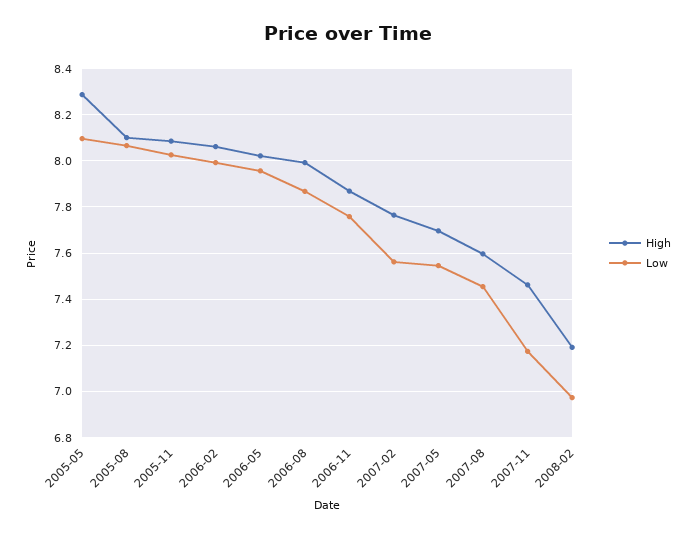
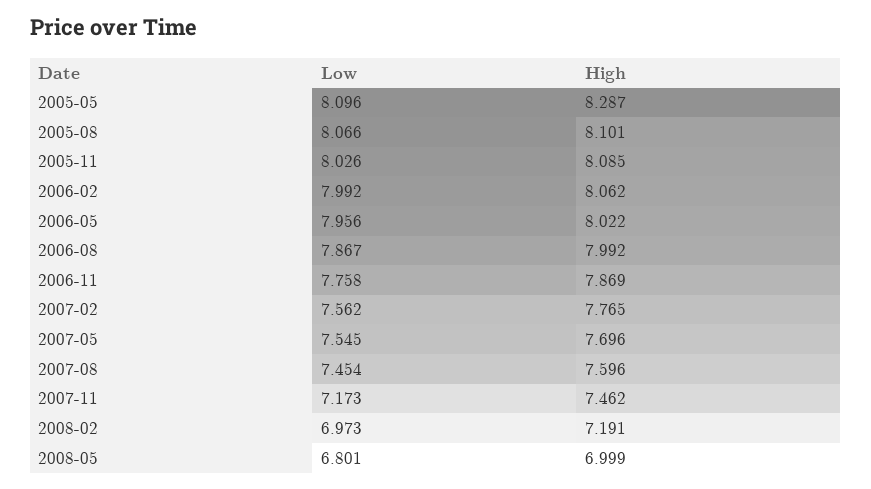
Low, 2008-05: none -> 6.801
High, 2008-05: none -> 6.999

